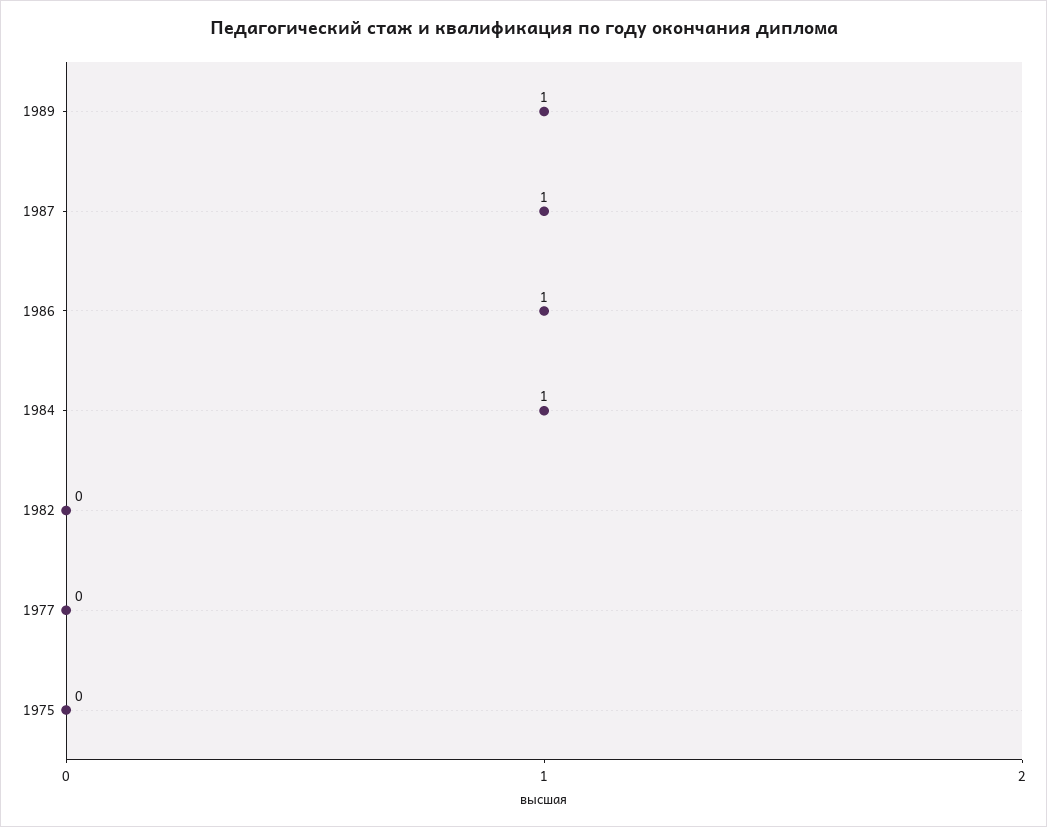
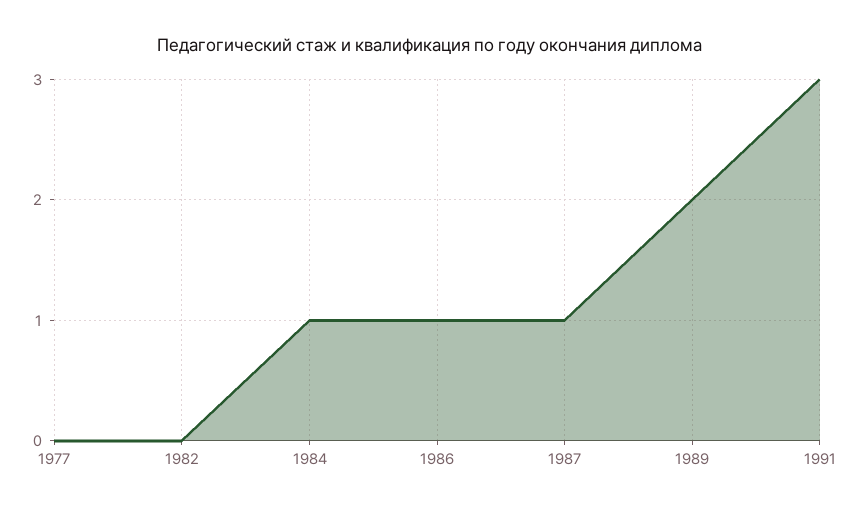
1989: 1 -> 2
1975: 0 -> none
1991: none -> 3

